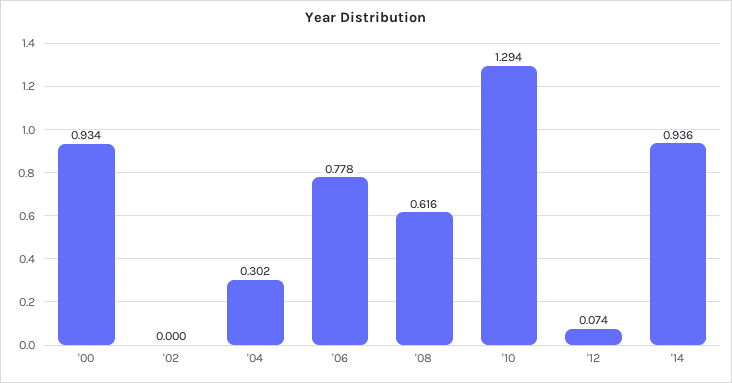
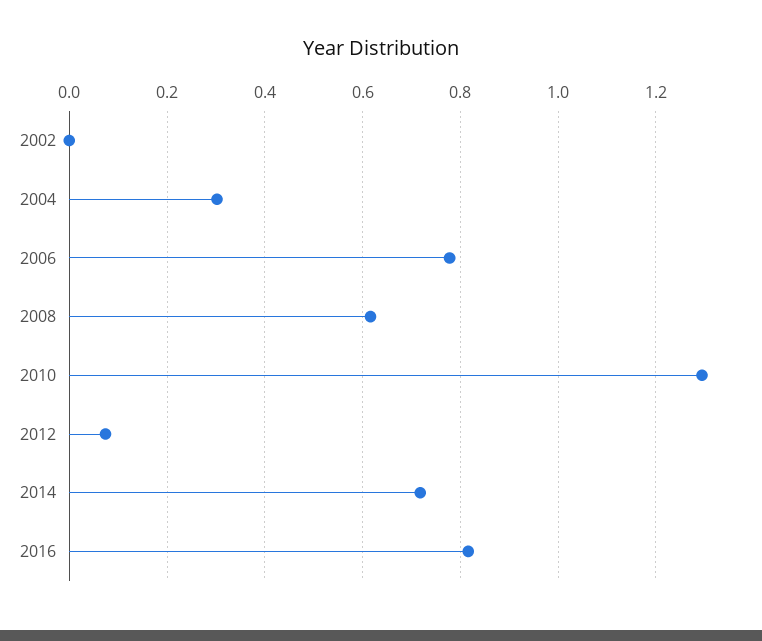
'00: 0.934 -> none
'14: 0.936 -> 0.72
2016: none -> 0.82

